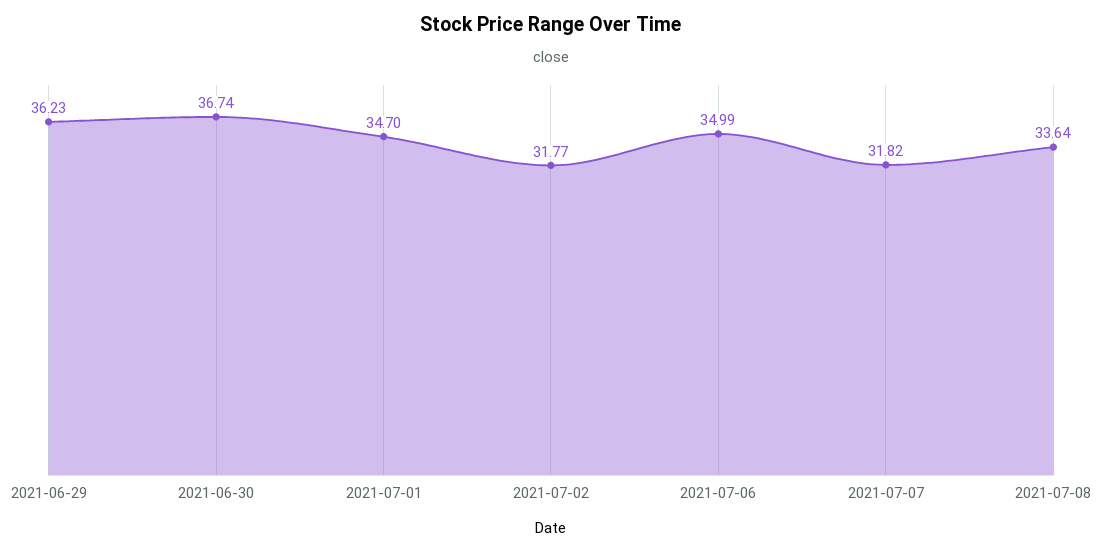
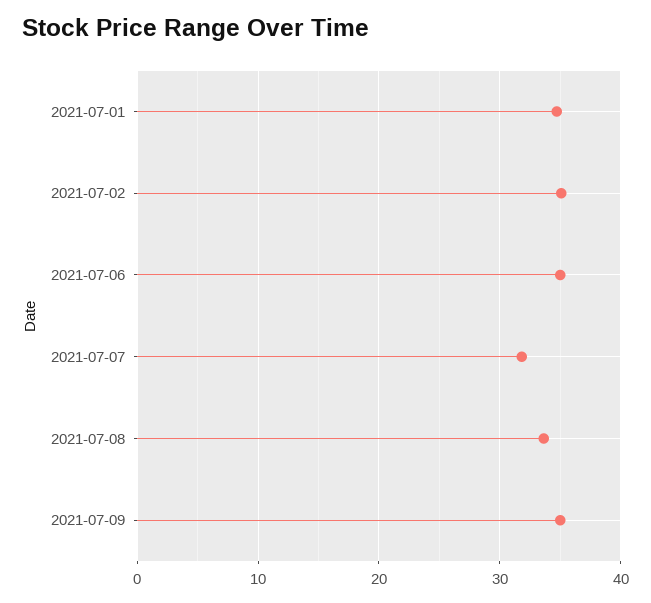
2021-06-29: 36.23 -> none
2021-06-30: 36.74 -> none
2021-07-02: 31.77 -> 35
2021-07-09: none -> 35

